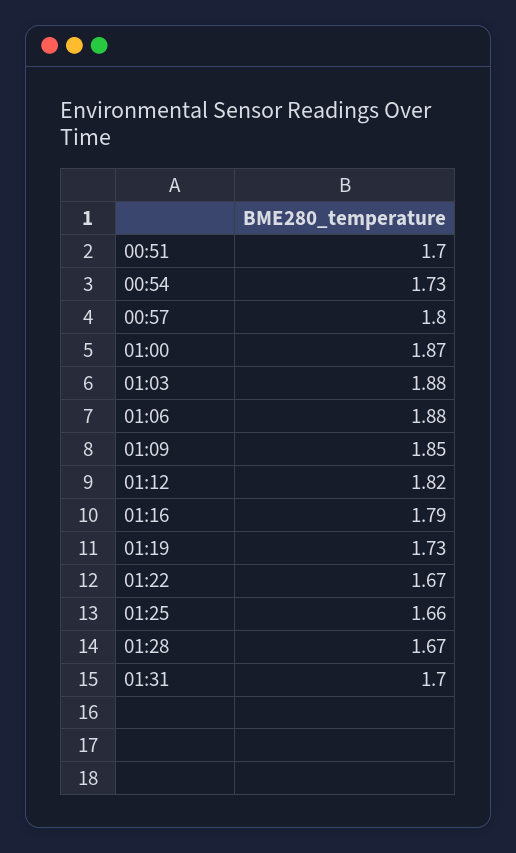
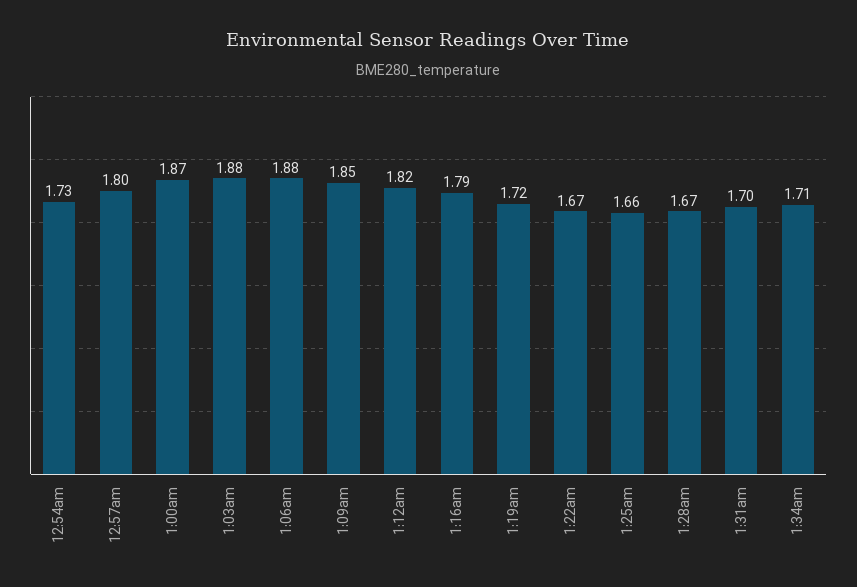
00:51: 1.7 -> none
01:19: 1.73 -> 1.72
1:34am: none -> 1.71

